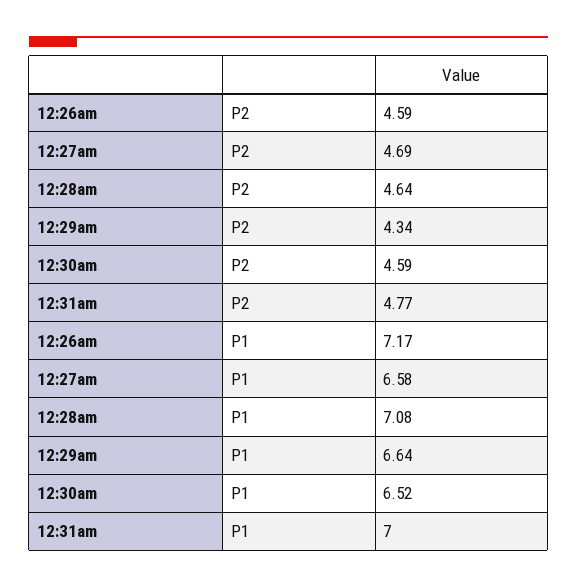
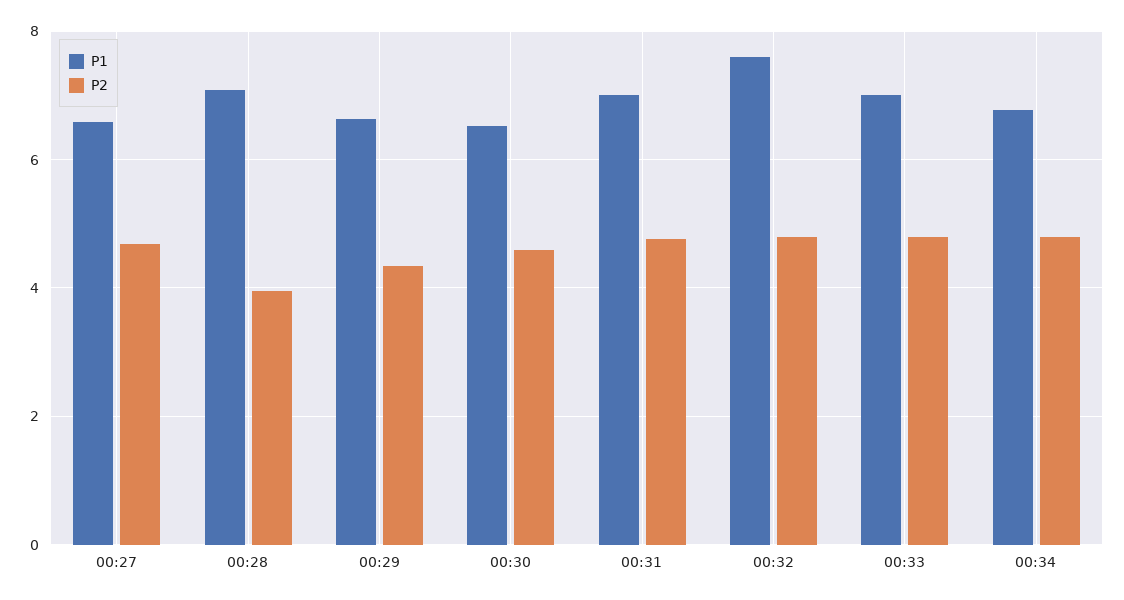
P2, 12:26am: 4.59 -> none
P2, 12:28am: 4.64 -> 4
P1, 12:26am: 7.17 -> none
P1, 00:32: none -> 7.6
P2, 00:32: none -> 4.8
P1, 00:33: none -> 7
P2, 00:33: none -> 4.8
P1, 00:34: none -> 6.8
P2, 00:34: none -> 4.8

